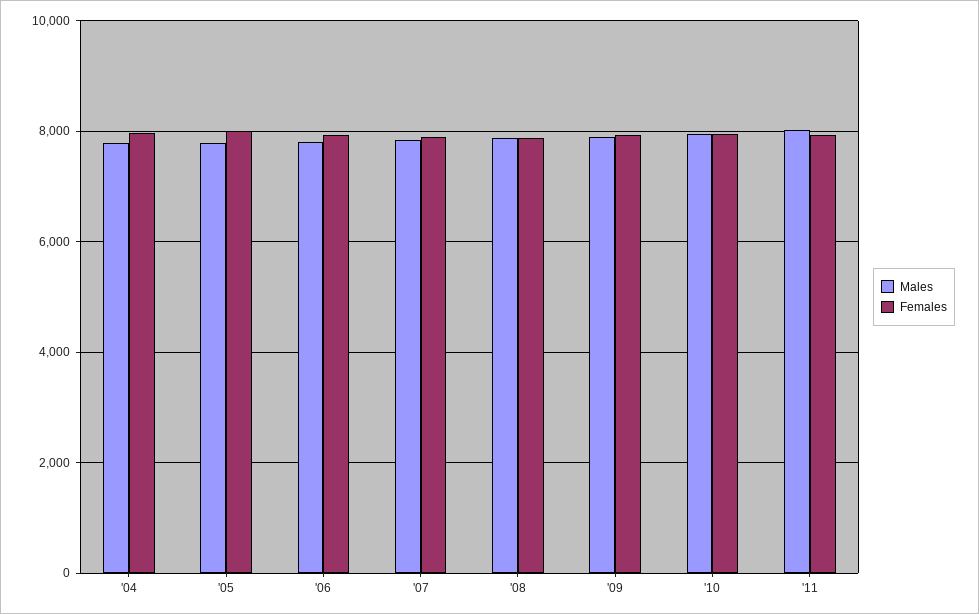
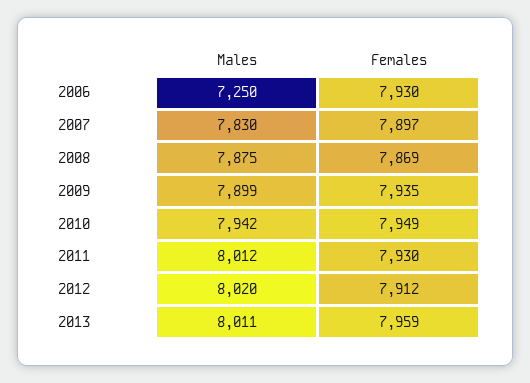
Males, '04: 7800 -> none
Females, '04: 8000 -> none
Males, '05: 7800 -> none
Females, '05: 8000 -> none
Males, '06: 7800 -> 7250
Males, 2012: none -> 8020
Females, 2012: none -> 7912
Males, 2013: none -> 8011
Females, 2013: none -> 7959

